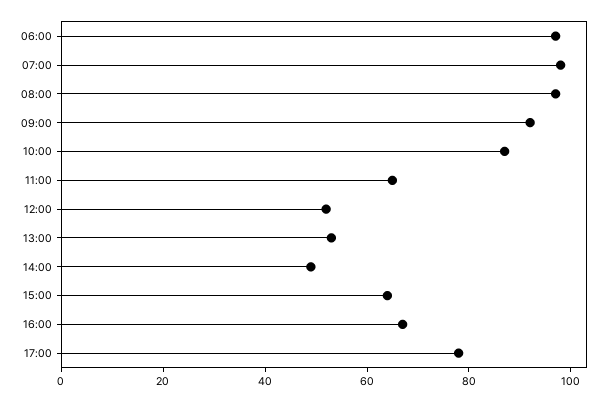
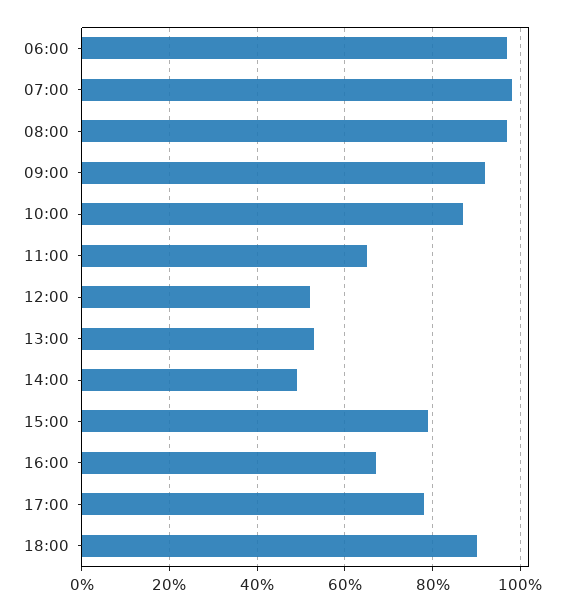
15:00: 65 -> 80
18:00: none -> 90

